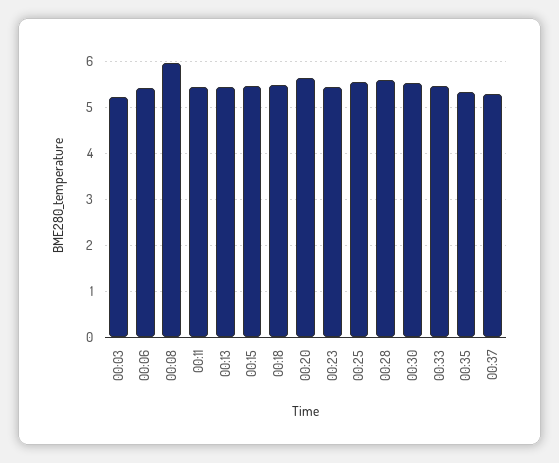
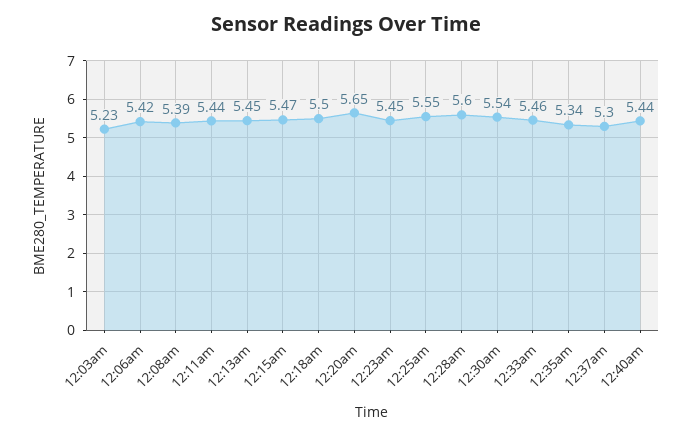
00:08: 6 -> 5.39
12:40am: none -> 5.44

